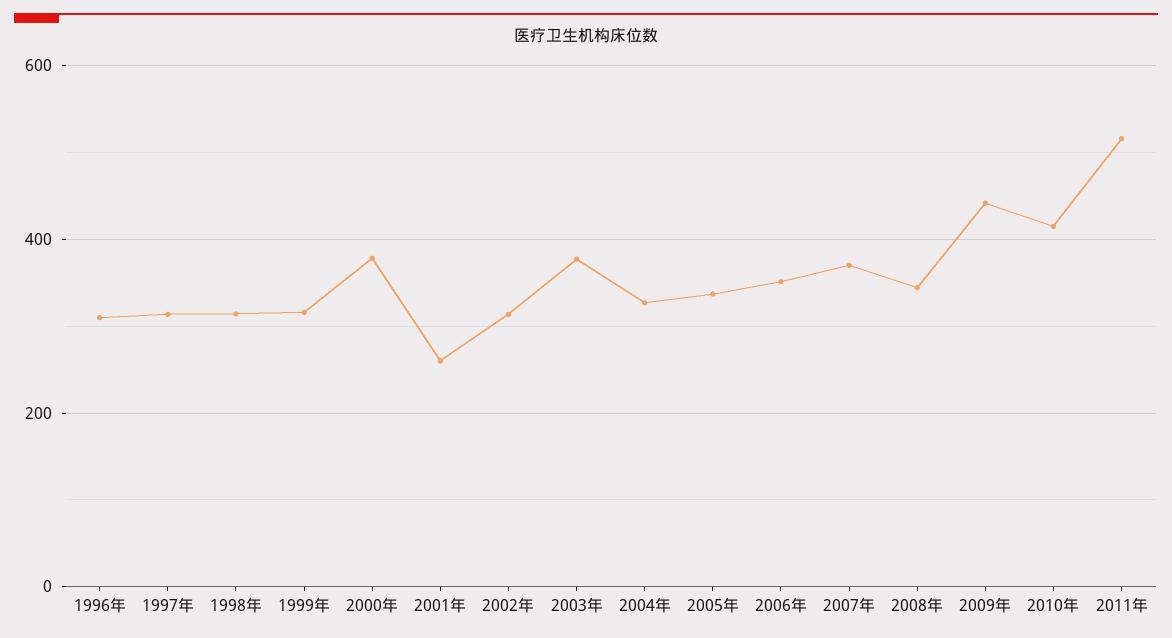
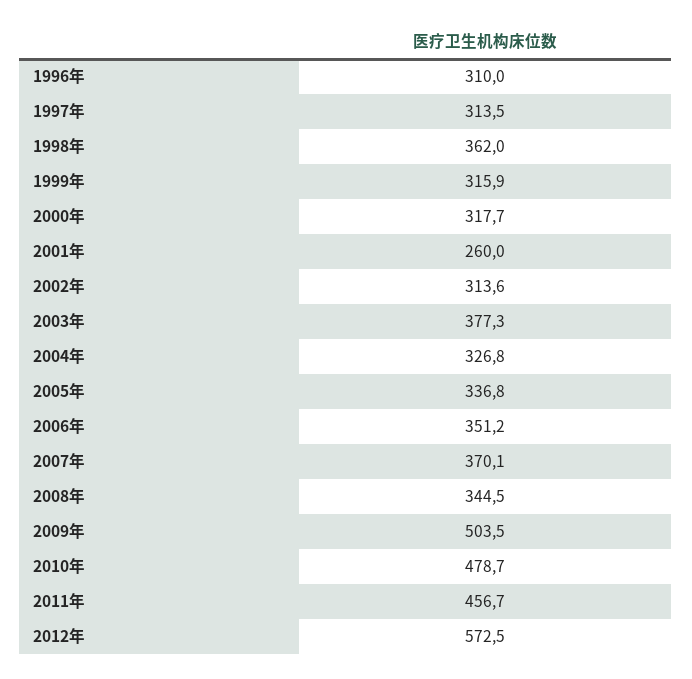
1998年: 320 -> 362
2000年: 380 -> 317.7
2009年: 440 -> 503.5
2010年: 420 -> 478.7
2011年: 520 -> 456.7
2012年: none -> 572.5

